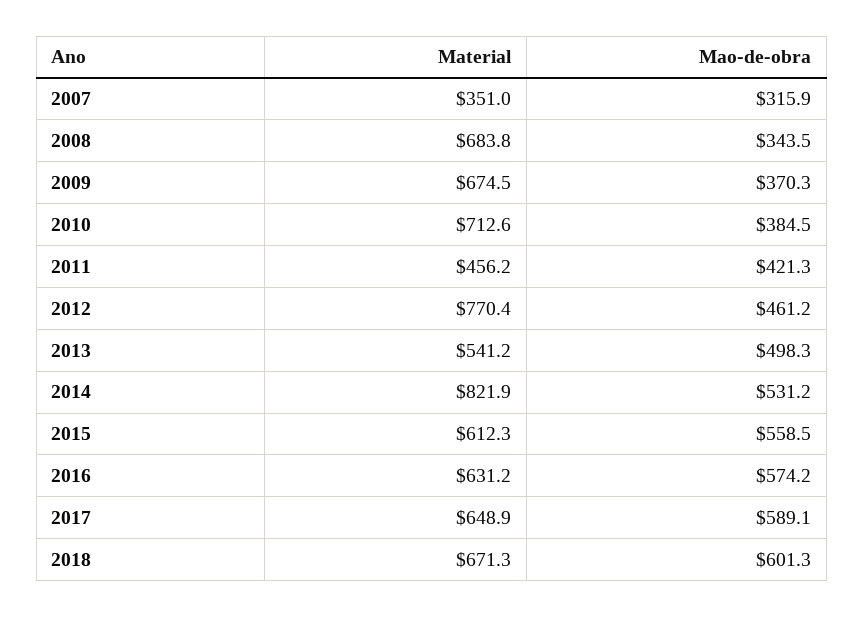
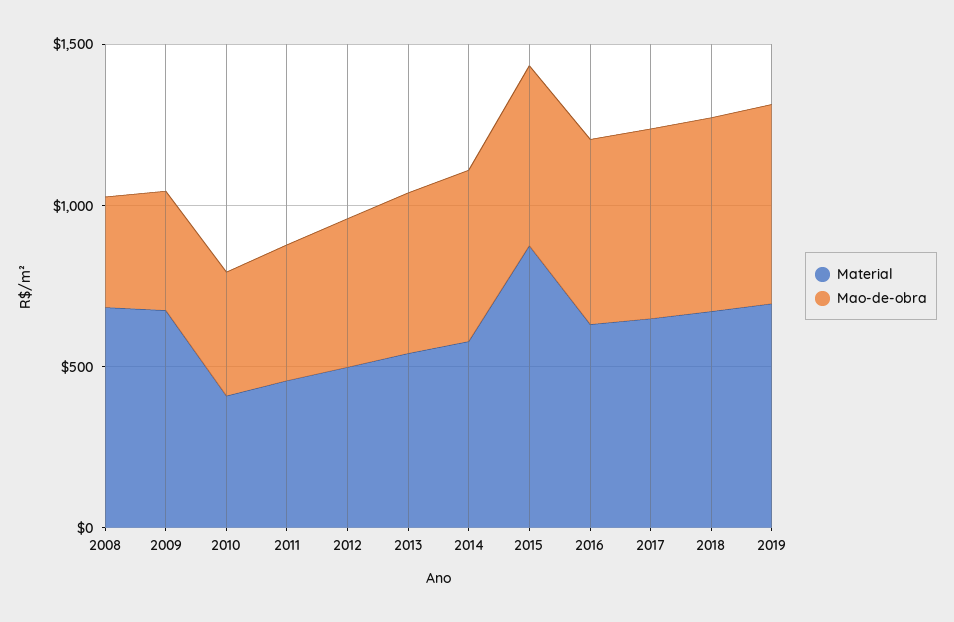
Material, 2007: 351 -> none
Mao-de-obra, 2007: 315.9 -> none
Material, 2010: 712.6 -> 400
Material, 2012: 770.4 -> 500
Material, 2014: 821.9 -> 600
Material, 2015: 612.3 -> 900
Material, 2019: none -> 700
Mao-de-obra, 2019: none -> 600

